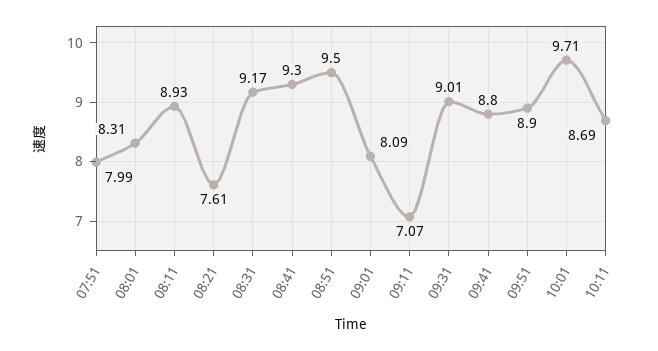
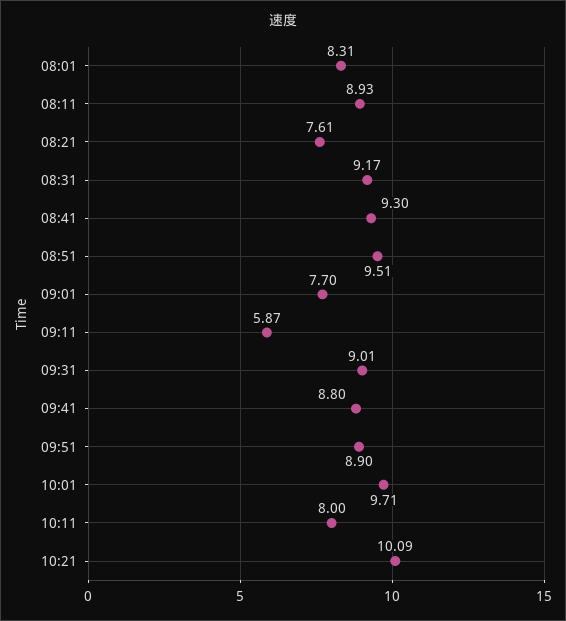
07:51: 7.99 -> none
08:51: 9.5 -> 9.51
09:01: 8.09 -> 7.7
09:11: 7.07 -> 5.87
10:11: 8.69 -> 8
10:21: none -> 10.09

